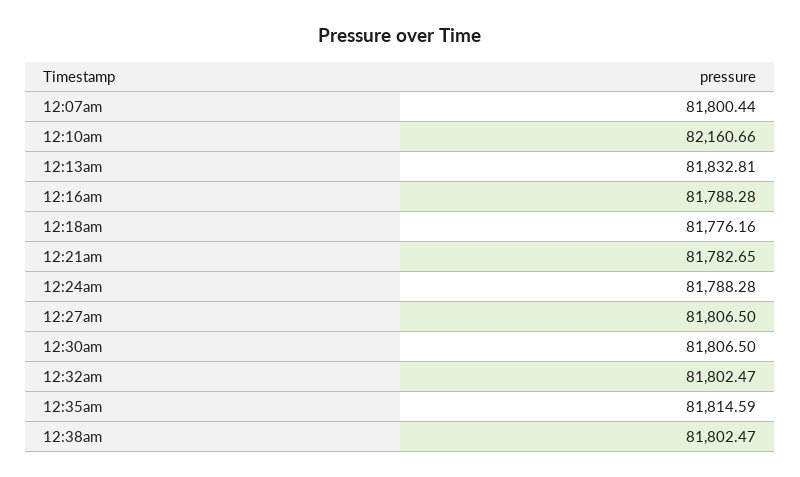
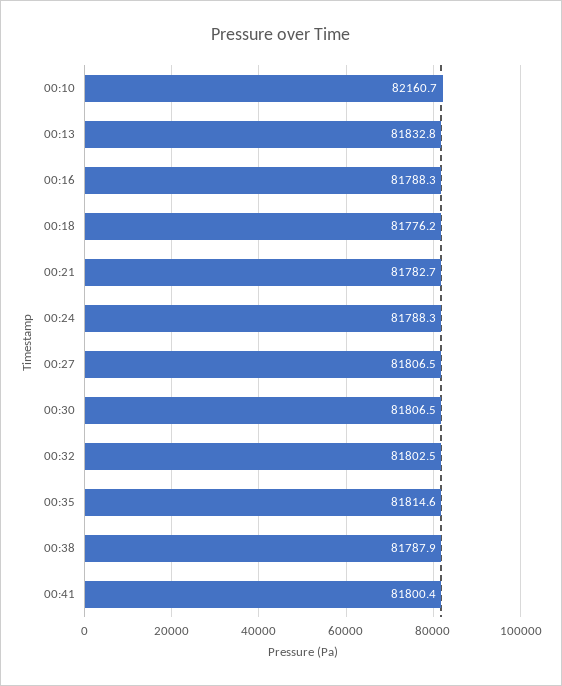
12:07am: 81800.44 -> none
12:38am: 81802.47 -> 81787.9
00:41: none -> 81800.4

